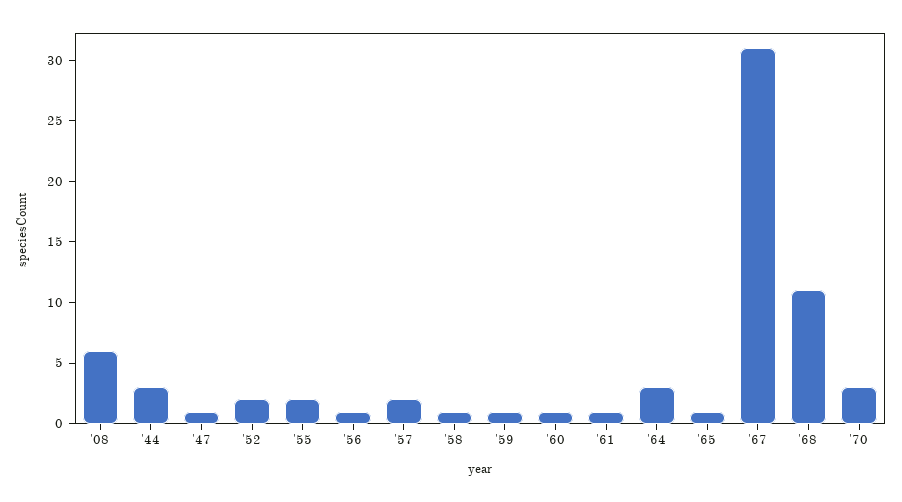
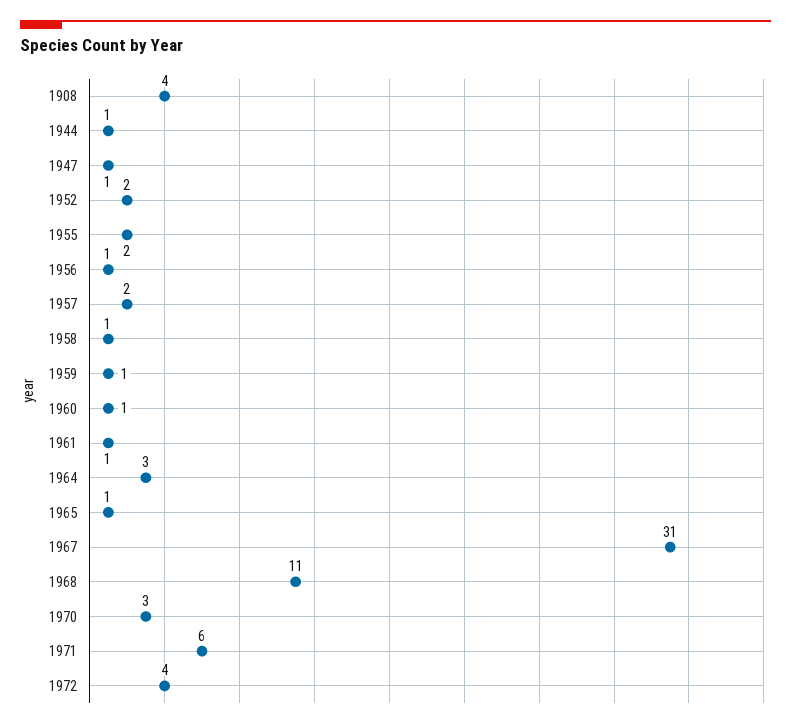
'08: 6 -> 4
'44: 3 -> 1
1971: none -> 6
1972: none -> 4

